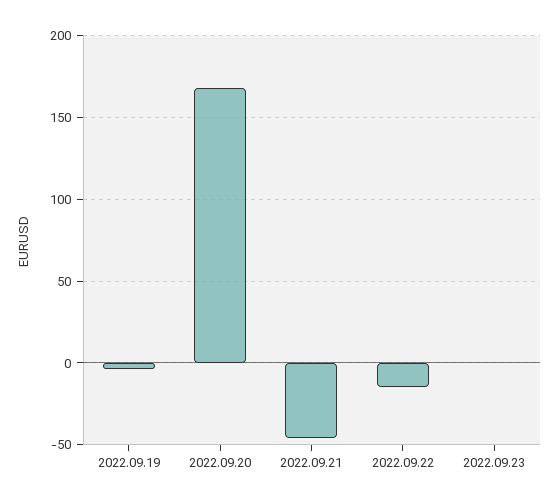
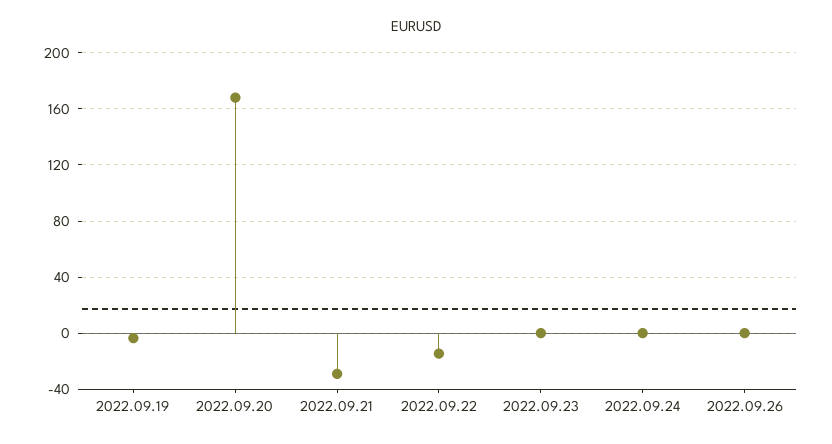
2022.09.21: -45 -> -30
2022.09.24: none -> 0
2022.09.26: none -> 0

